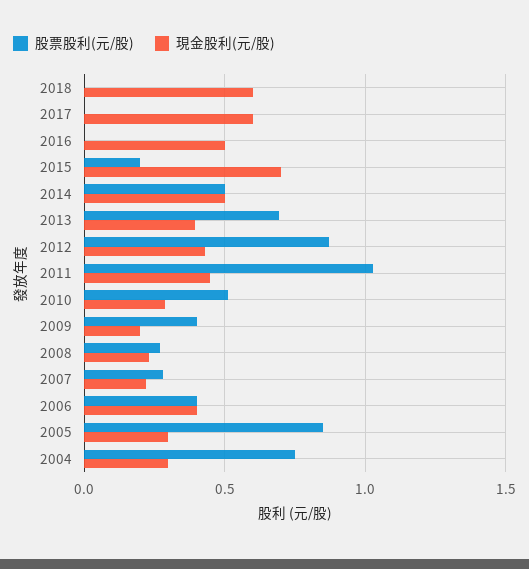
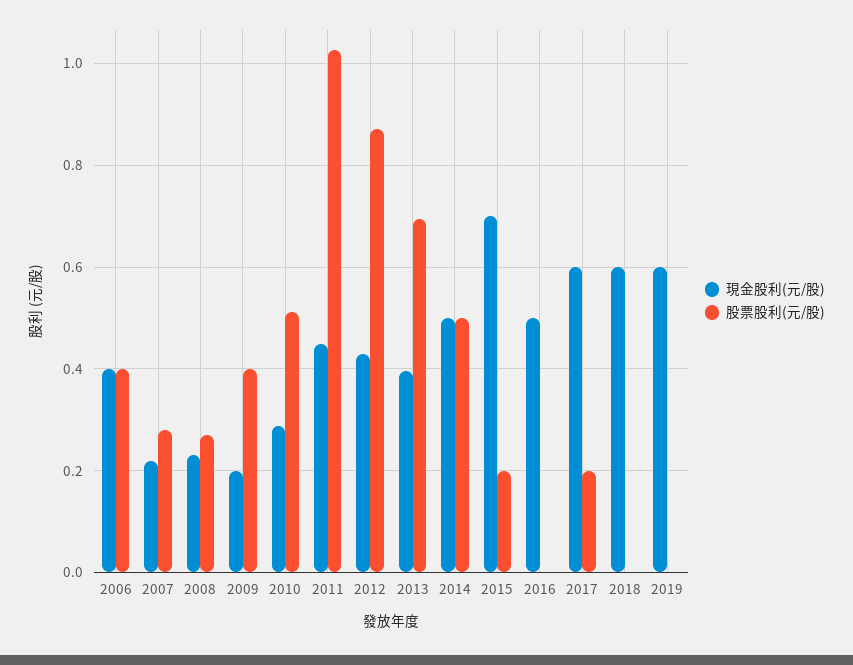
股票股利(元/股), 2017: 0 -> 0.2
股票股利(元/股), 2005: 0.85 -> none
現金股利(元/股), 2005: 0.3 -> none
股票股利(元/股), 2004: 0.75 -> none
現金股利(元/股), 2004: 0.3 -> none
現金股利(元/股), 2019: none -> 0.6
股票股利(元/股), 2019: none -> 0

